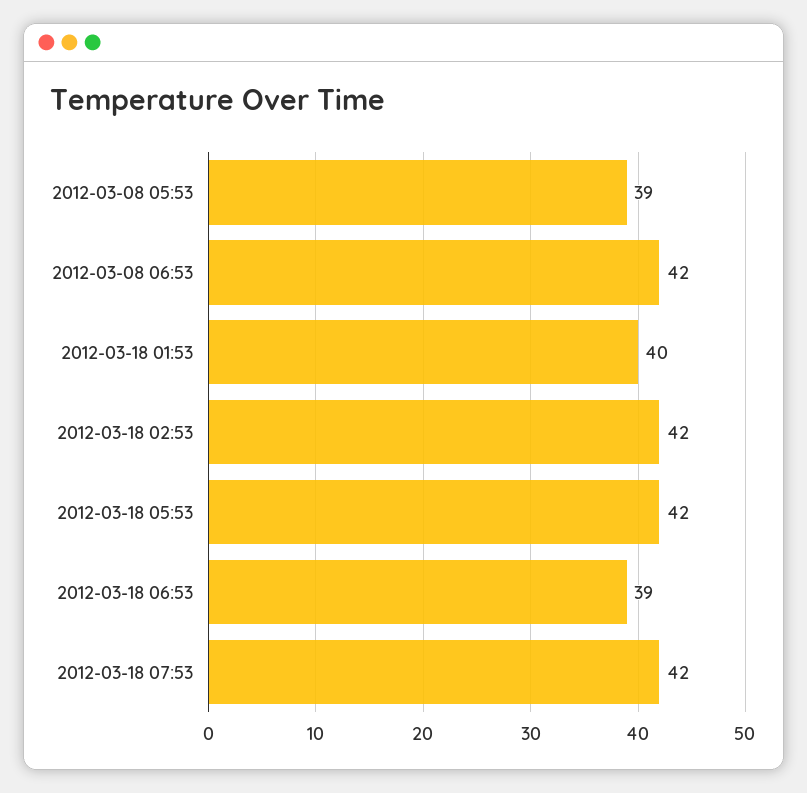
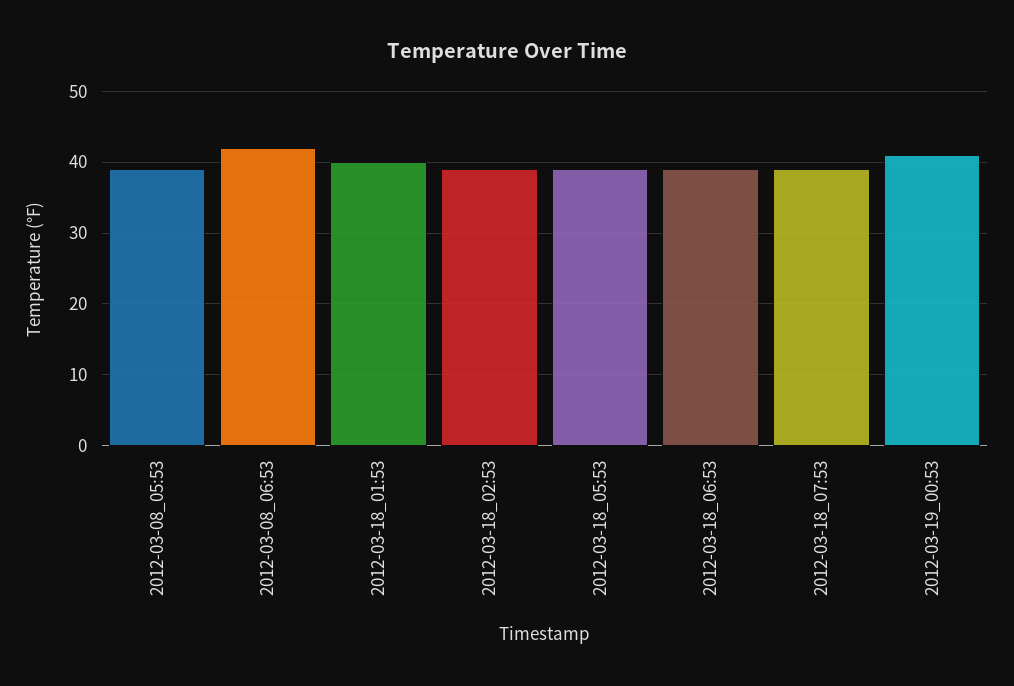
2012-03-18 02:53: 42 -> 39
2012-03-18 05:53: 42 -> 39
2012-03-18 07:53: 42 -> 39
2012-03-19_00:53: none -> 41

